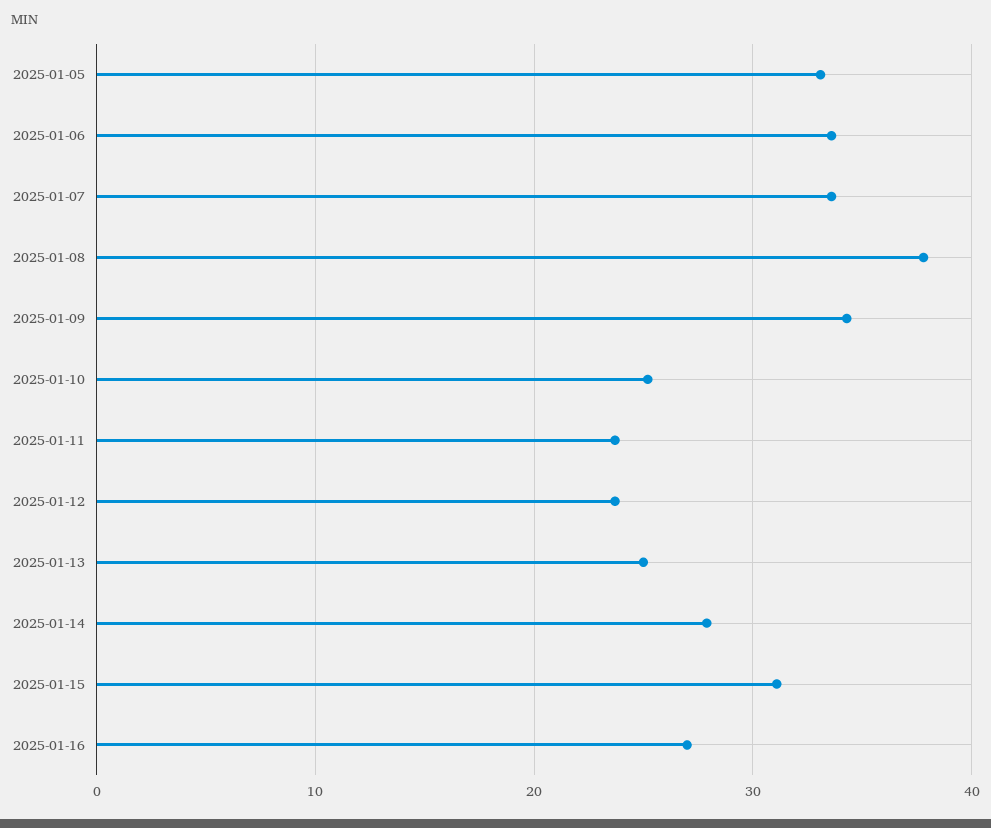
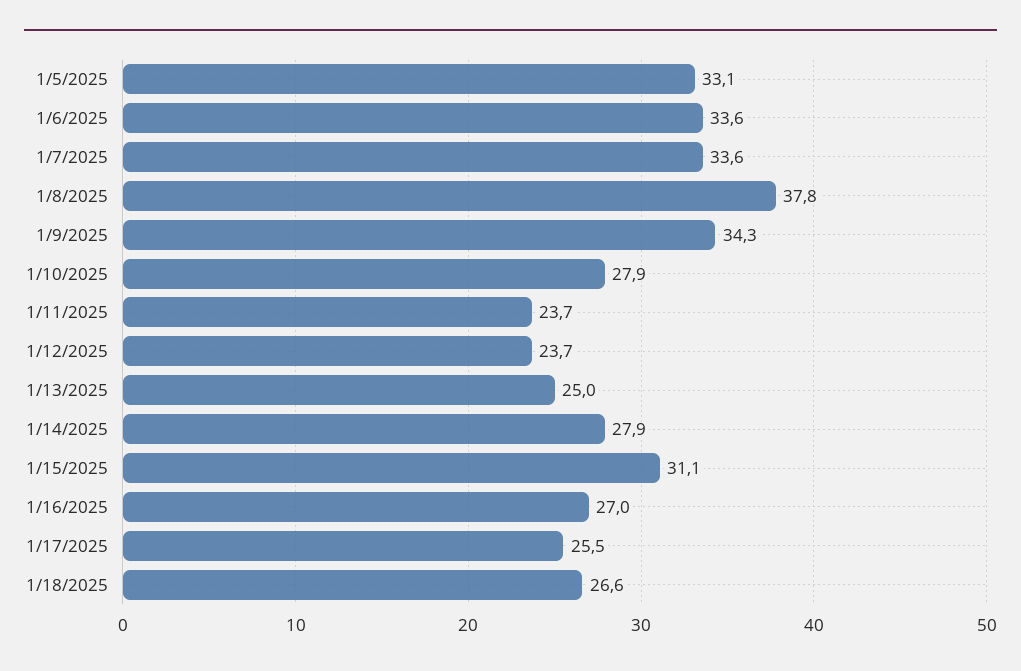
2025-01-10: 25 -> 27.9
1/17/2025: none -> 25.5
1/18/2025: none -> 26.6

